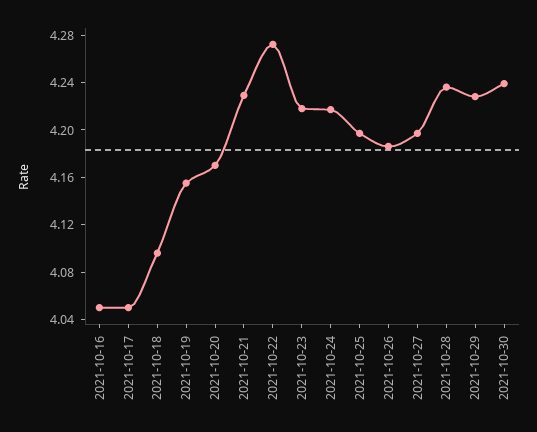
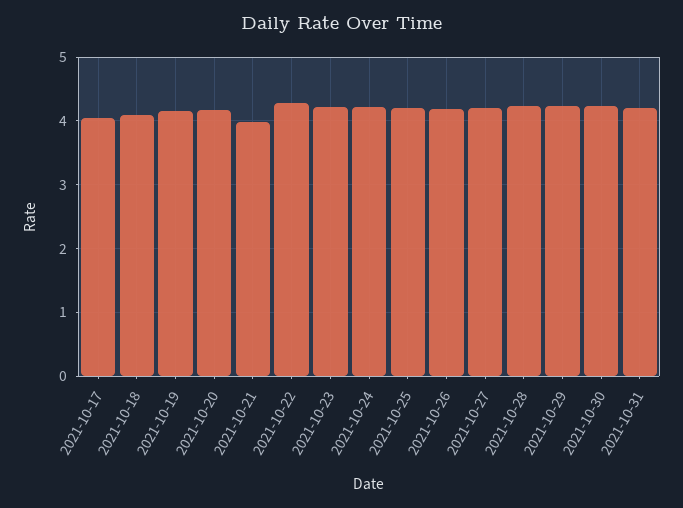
2021-10-16: 4.05 -> none
2021-10-21: 4.23 -> 4
2021-10-31: none -> 4.2

